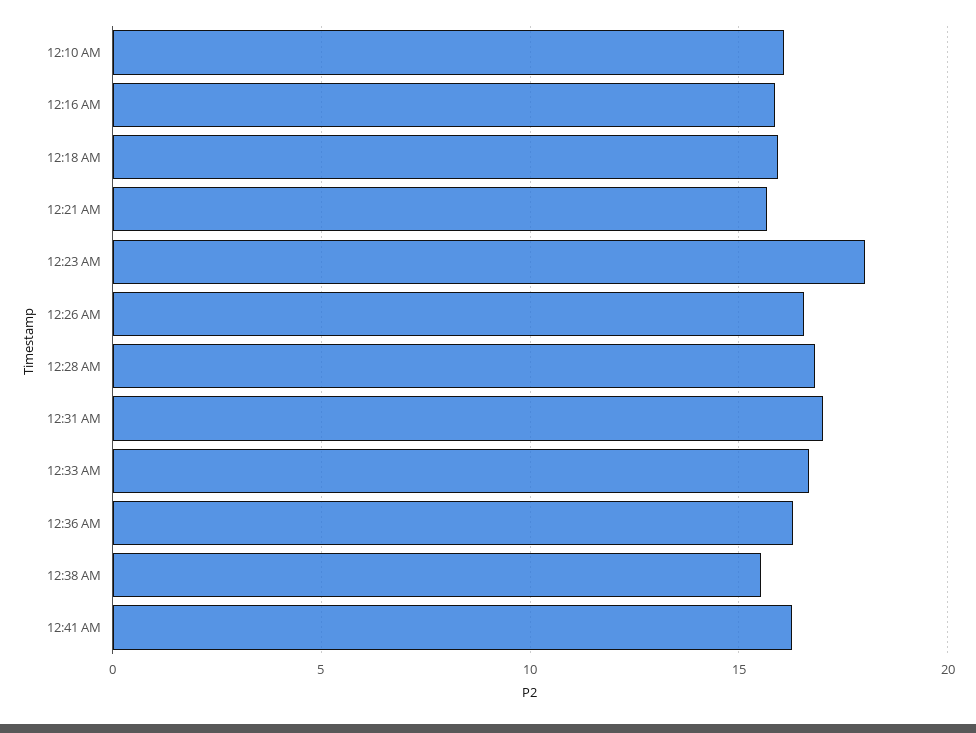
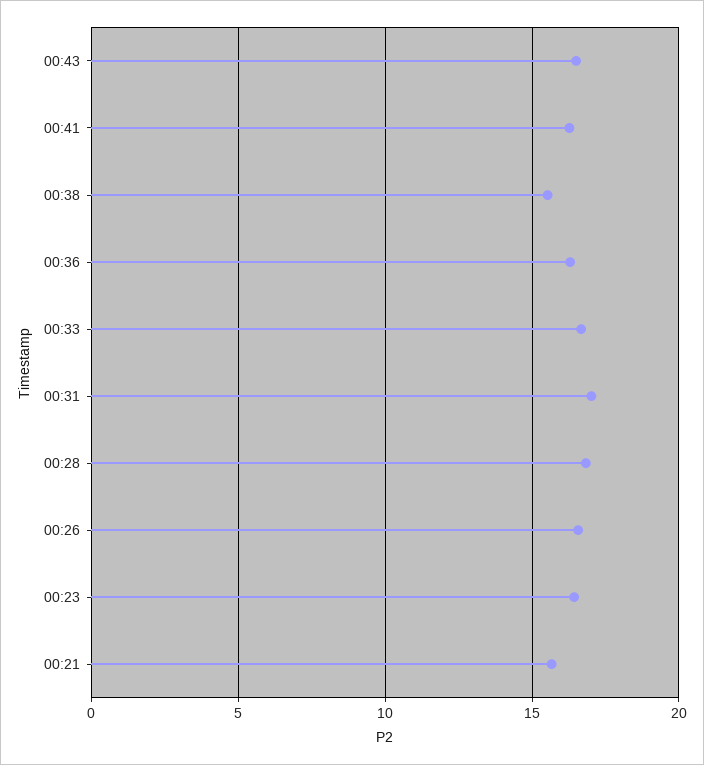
12:10 AM: 16 -> none
12:16 AM: 16 -> none
12:18 AM: 16 -> none
12:23 AM: 18 -> 16.5
00:43: none -> 16.5

